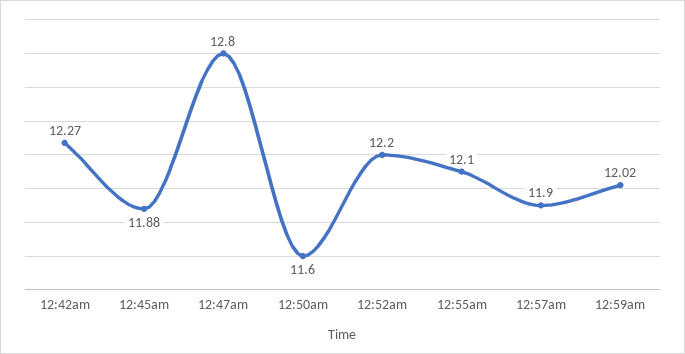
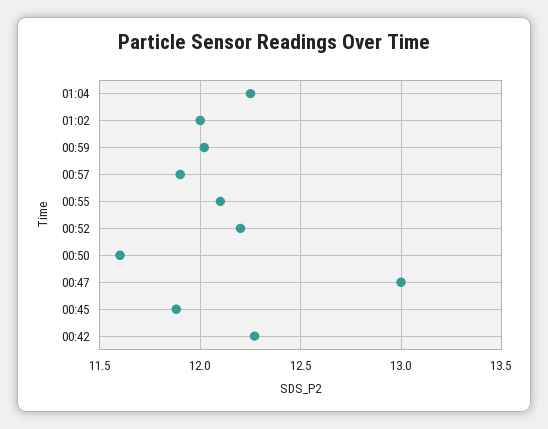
12:47am: 12.8 -> 13
01:04: none -> 12.25
01:02: none -> 12

